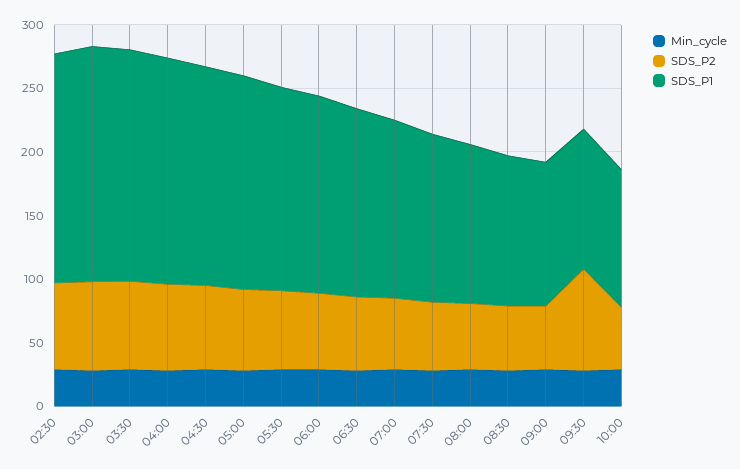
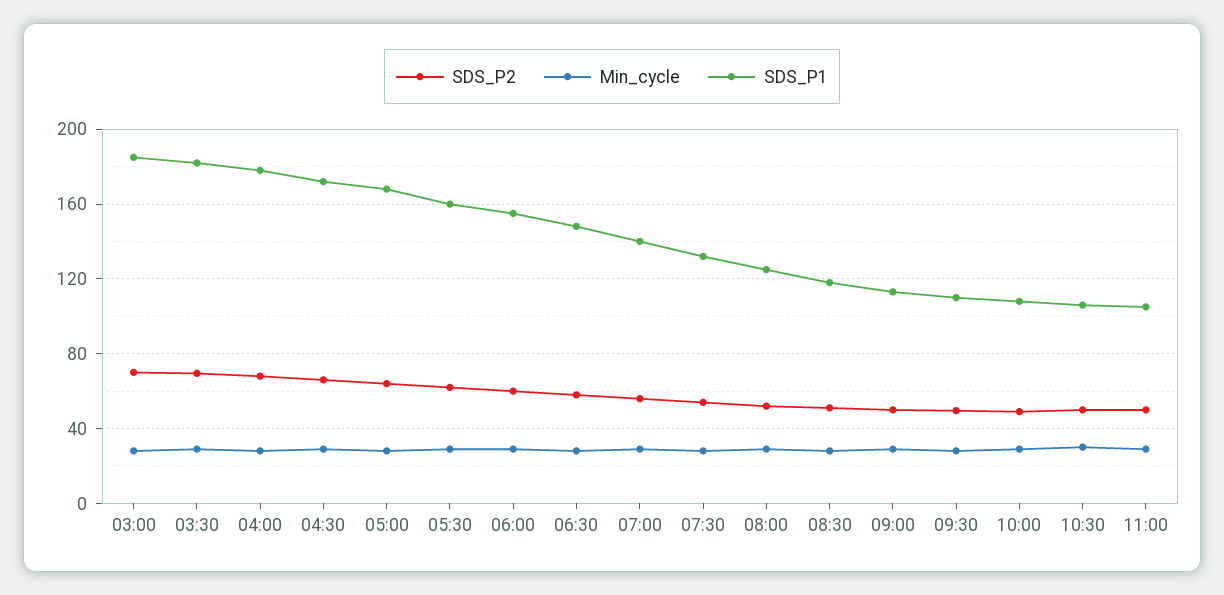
Min_cycle, 02:30: 30 -> none
SDS_P2, 02:30: 70 -> none
SDS_P1, 02:30: 180 -> none
SDS_P2, 09:30: 80 -> 50
SDS_P2, 10:30: none -> 50
Min_cycle, 10:30: none -> 30
SDS_P1, 10:30: none -> 105
SDS_P2, 11:00: none -> 50
Min_cycle, 11:00: none -> 30
SDS_P1, 11:00: none -> 105

